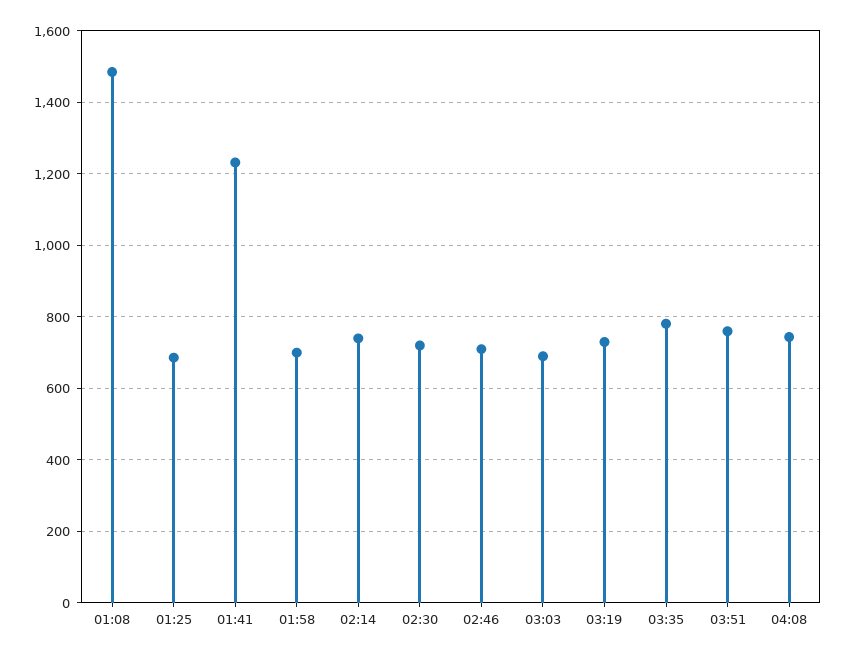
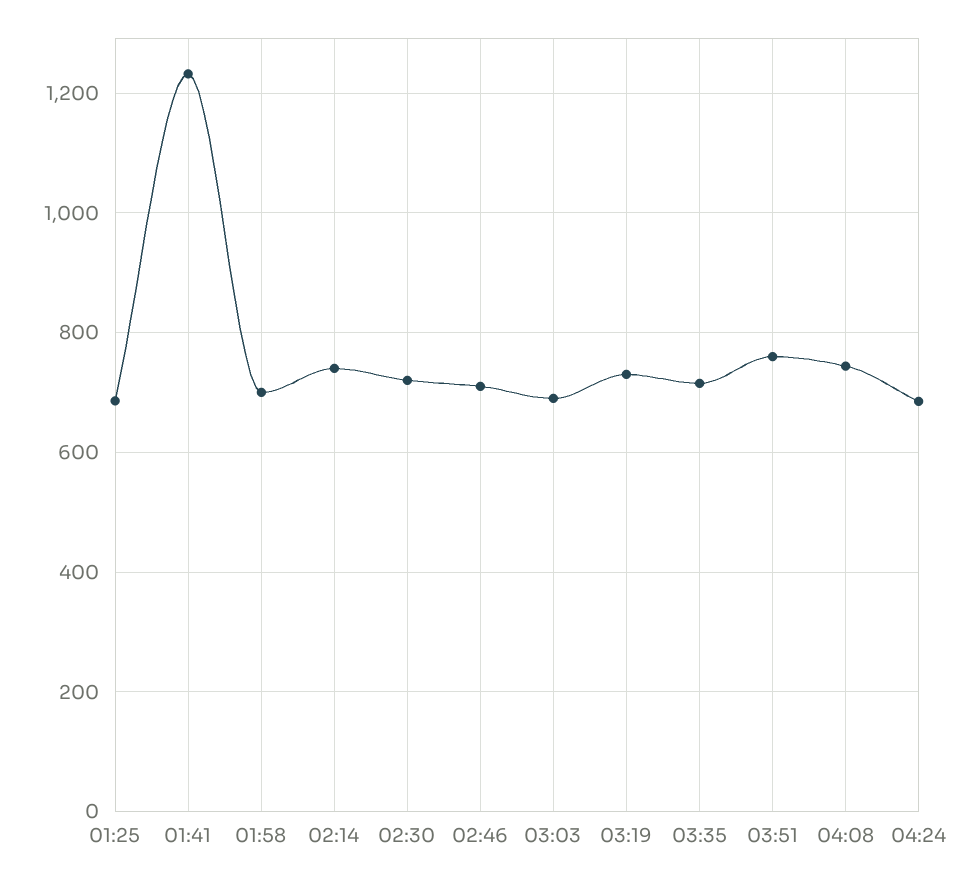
01:08: 1480 -> none
03:35: 780 -> 720
04:24: none -> 680

